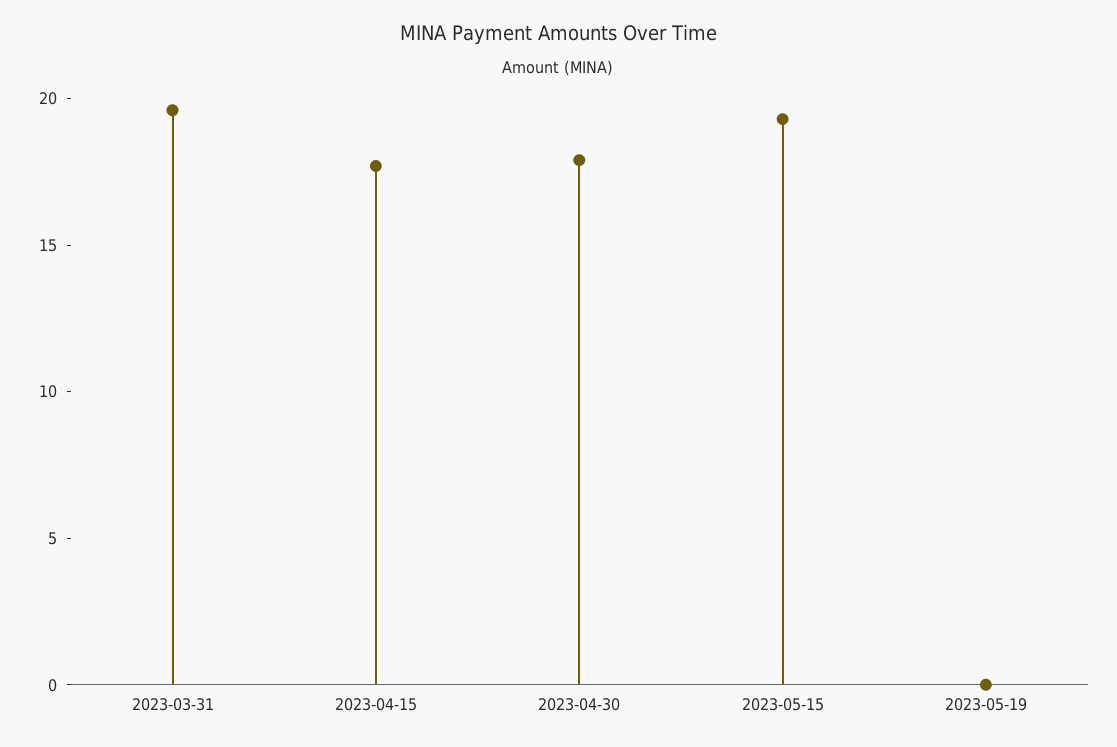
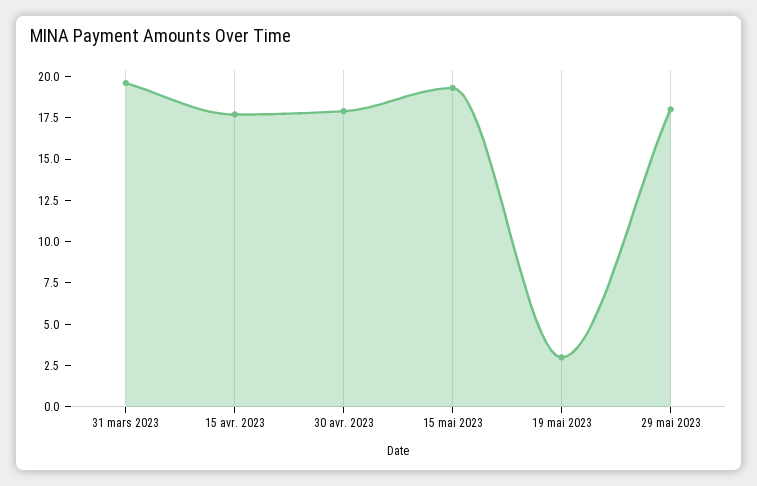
2023-05-19: 0 -> 3
29 mai 2023: none -> 18

